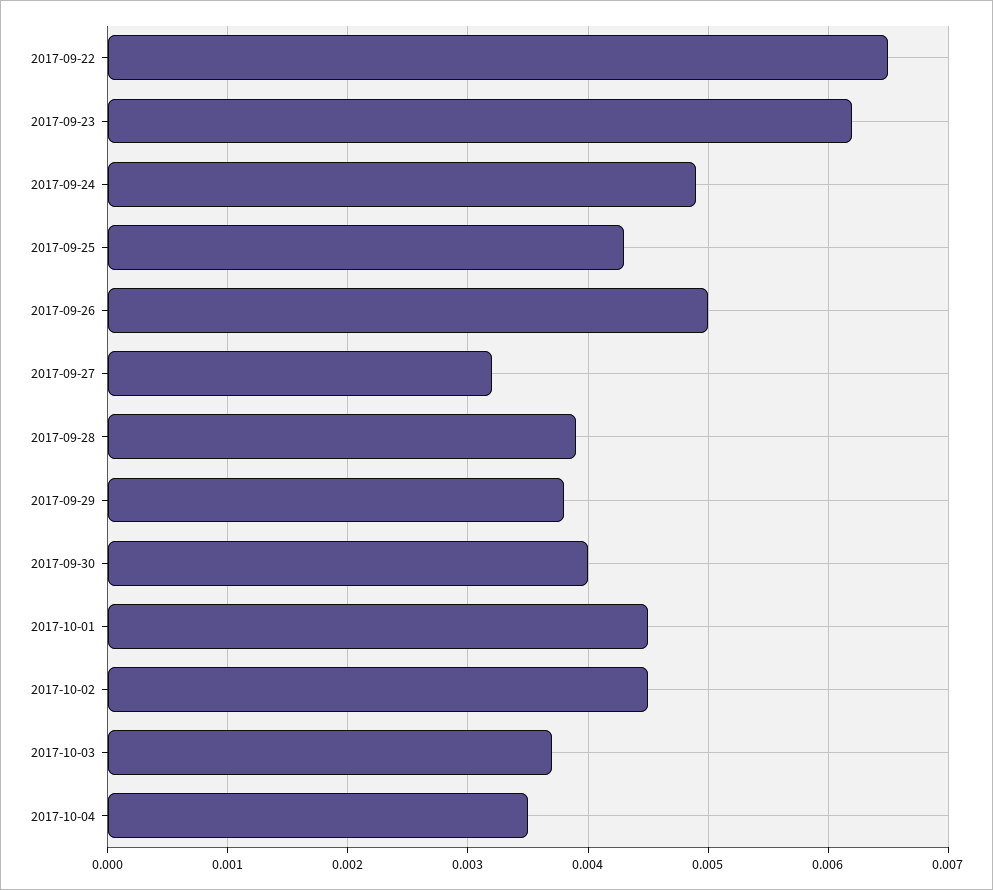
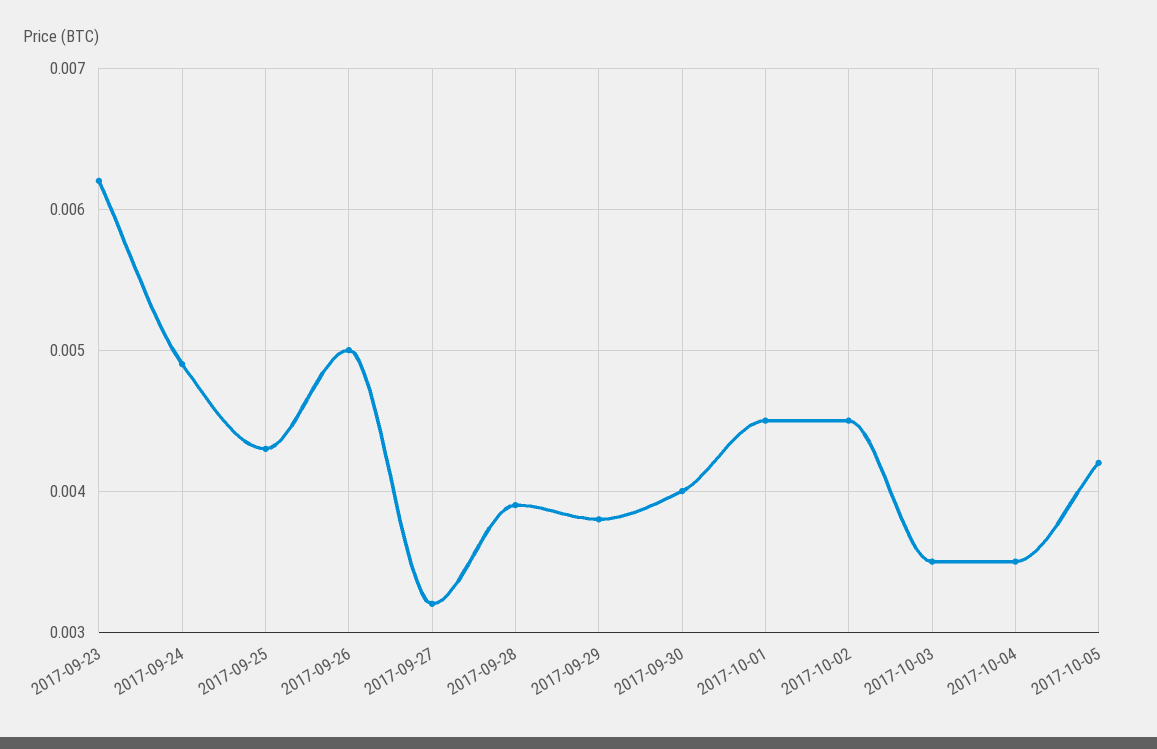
2017-09-22: 0.0065 -> none
2017-10-03: 0.0037 -> 0.0035
2017-10-05: none -> 0.0042

